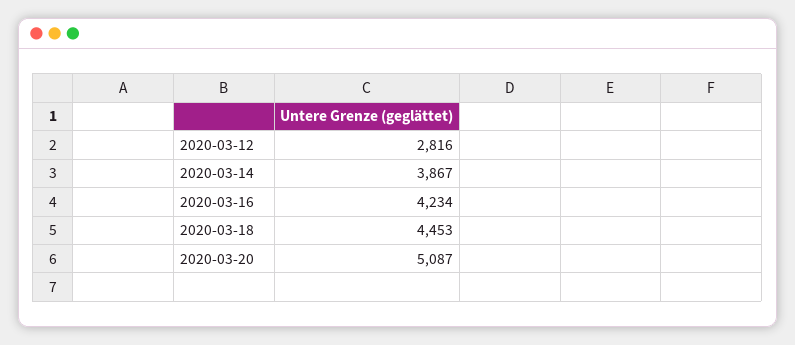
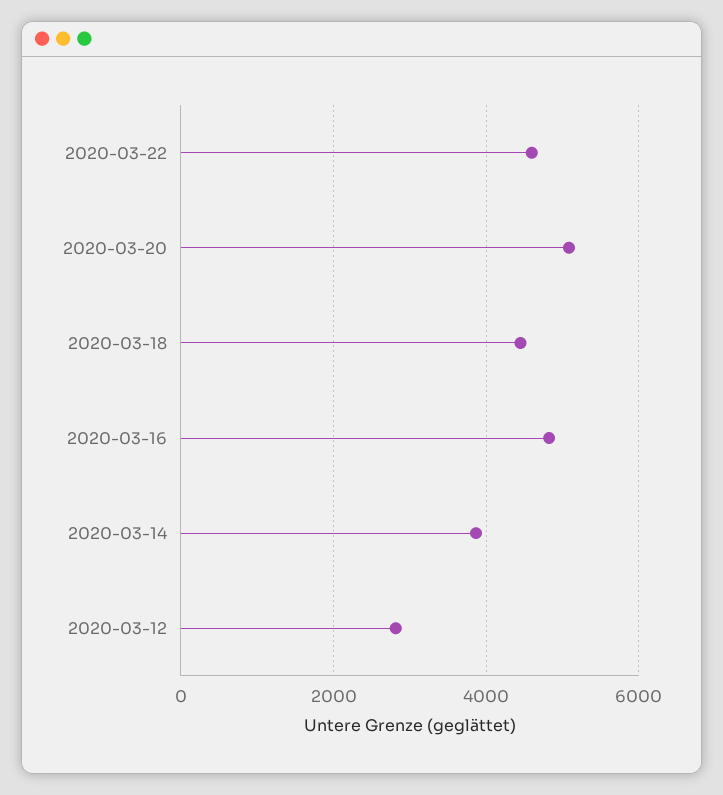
2020-03-16: 4234 -> 4800
2020-03-22: none -> 4600

